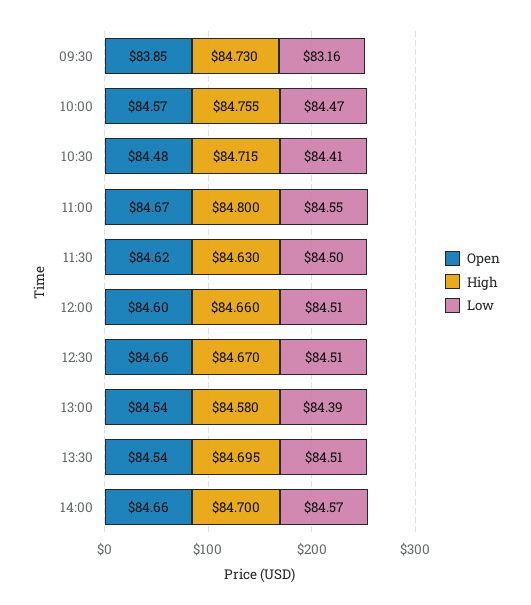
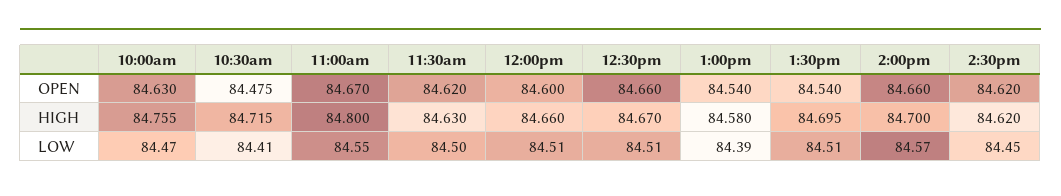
Open, 09:30: 83.85 -> none
High, 09:30: 84.73 -> none
Low, 09:30: 83.16 -> none
Open, 10:00: 84.57 -> 84.63
Open, 2:30pm: none -> 84.62
High, 2:30pm: none -> 84.62
Low, 2:30pm: none -> 84.45

